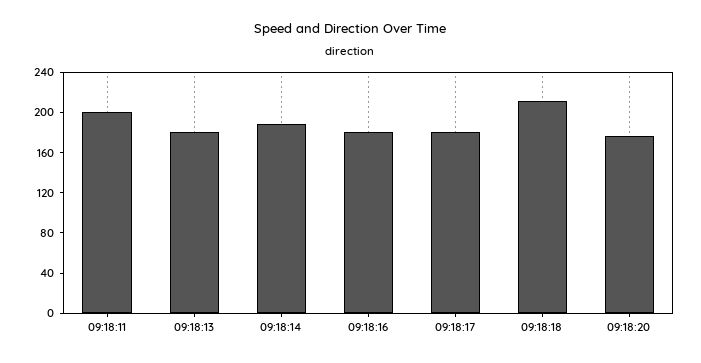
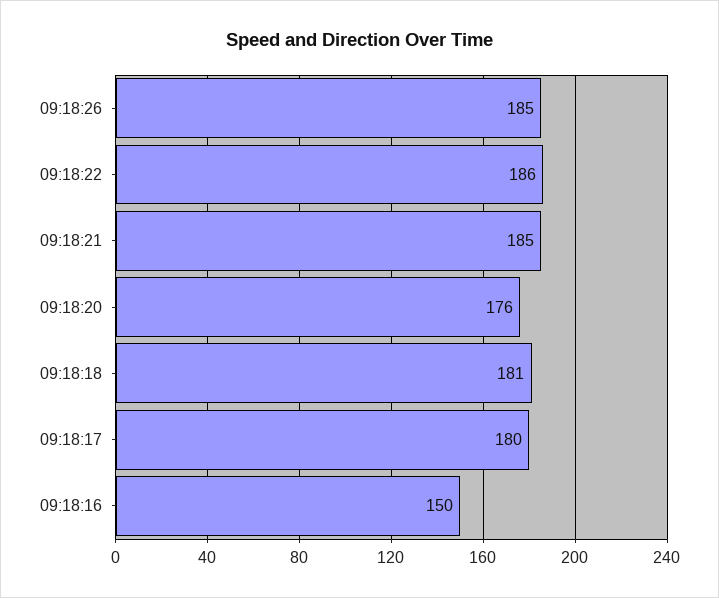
09:18:11: 200 -> none
09:18:13: 180 -> none
09:18:14: 190 -> none
09:18:16: 180 -> 150
09:18:18: 210 -> 181
09:18:26: none -> 185
09:18:22: none -> 186
09:18:21: none -> 185

